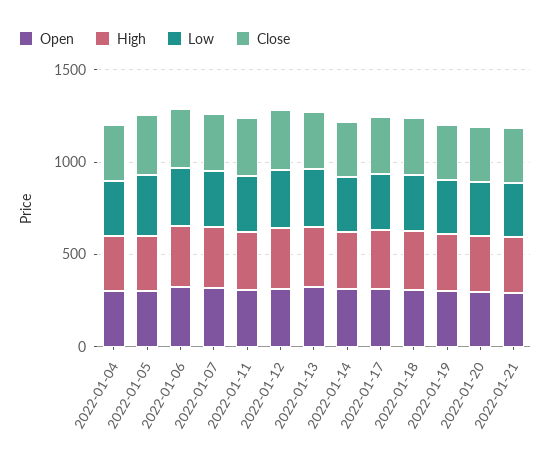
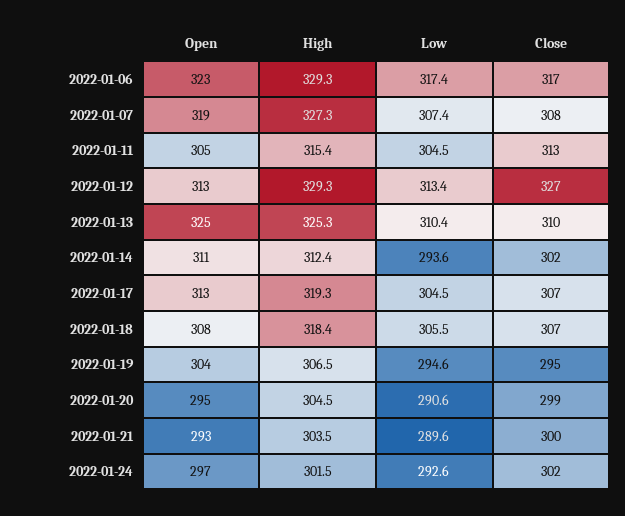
Open, 2022-01-04: 300 -> none
High, 2022-01-04: 300 -> none
Low, 2022-01-04: 300 -> none
Close, 2022-01-04: 300 -> none
Open, 2022-01-05: 300 -> none
High, 2022-01-05: 300 -> none
Low, 2022-01-05: 300 -> none
Close, 2022-01-05: 300 -> none
Open, 2022-01-24: none -> 297
High, 2022-01-24: none -> 301.5
Low, 2022-01-24: none -> 292.6
Close, 2022-01-24: none -> 302

